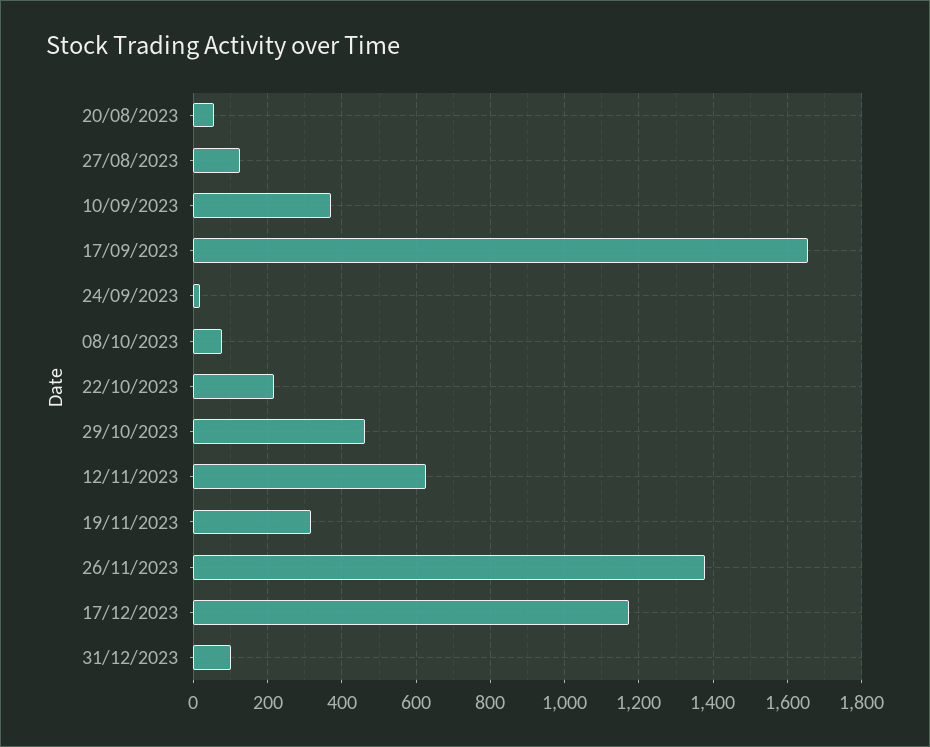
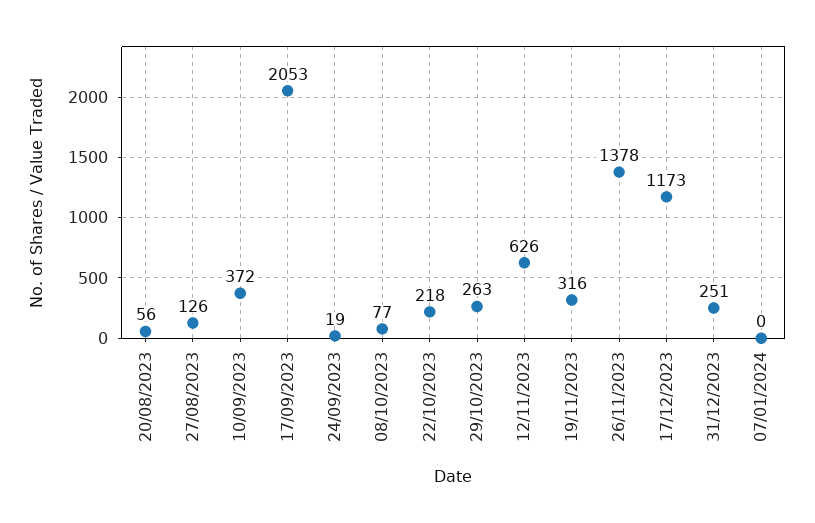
17/09/2023: 1660 -> 2053
29/10/2023: 460 -> 263
31/12/2023: 100 -> 251
07/01/2024: none -> 0

